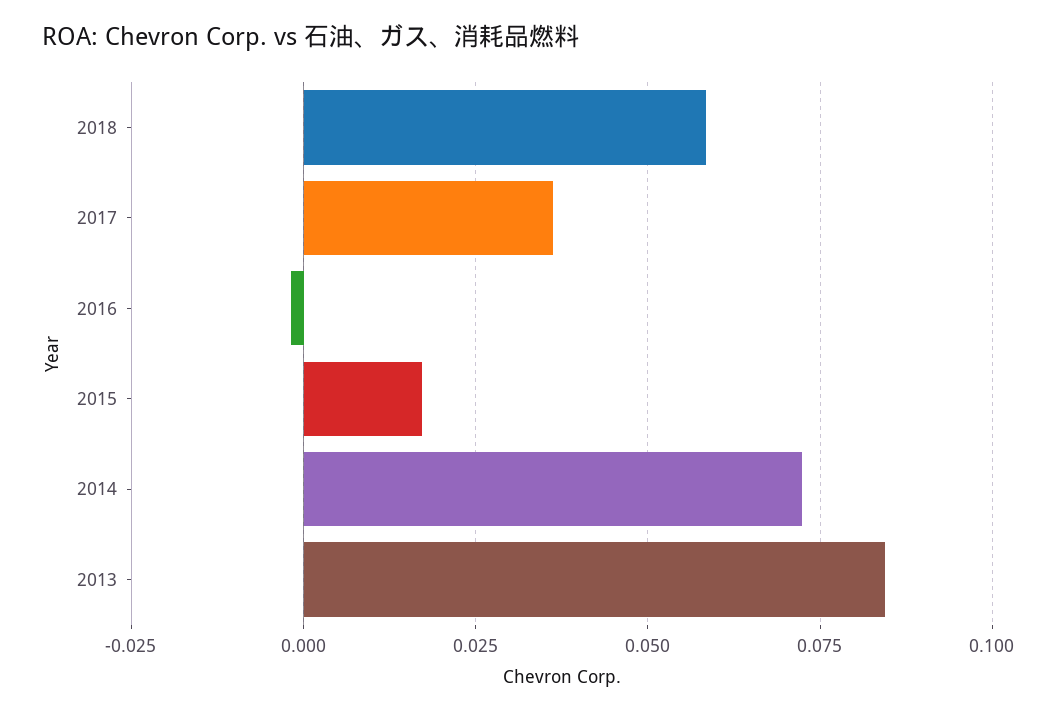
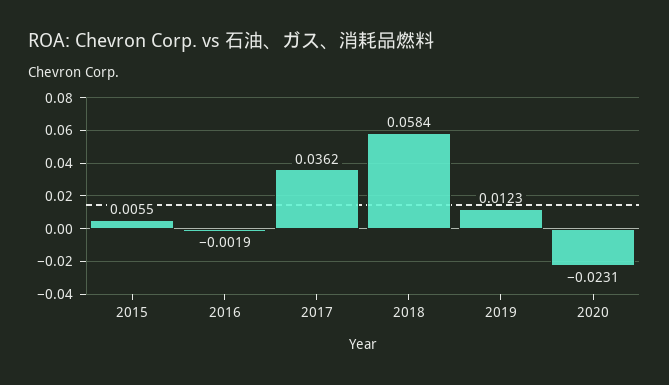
2015: 0.0175 -> 0.0055
2014: 0.0725 -> none
2013: 0.085 -> none
2019: none -> 0.0123
2020: none -> -0.0231

